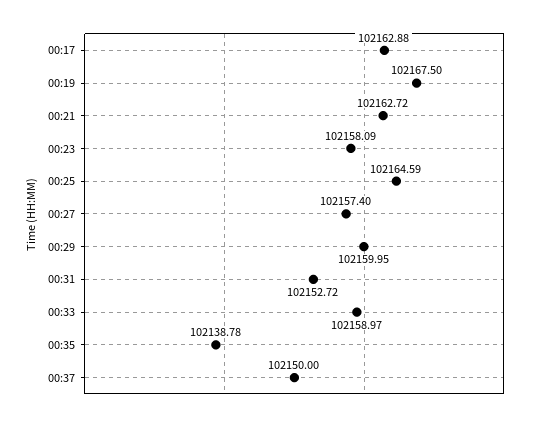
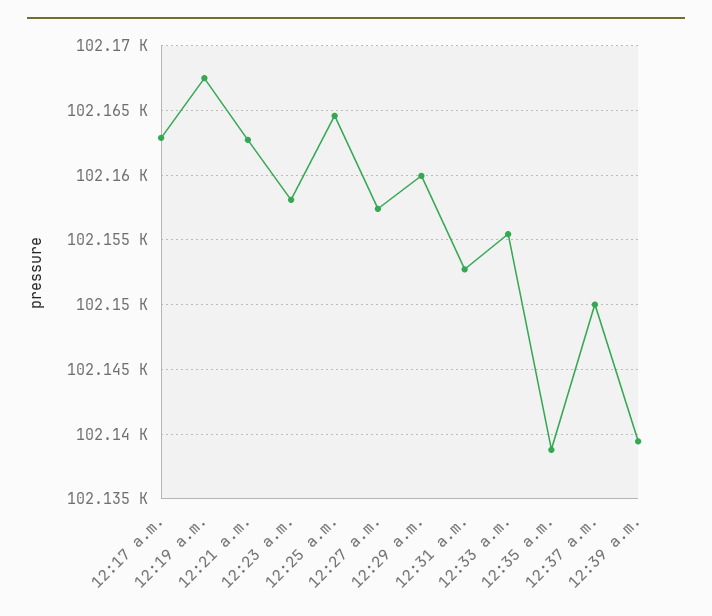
00:33: 102158.97 -> 102155.5
12:39 a.m.: none -> 102139.5

